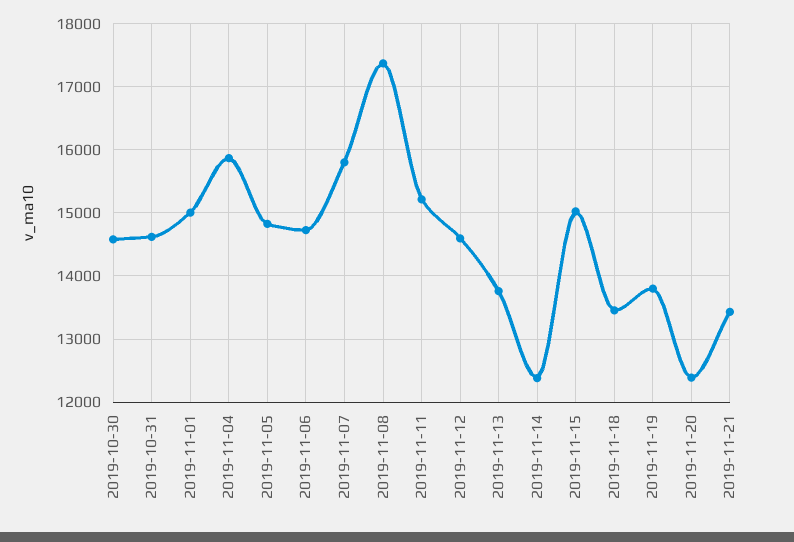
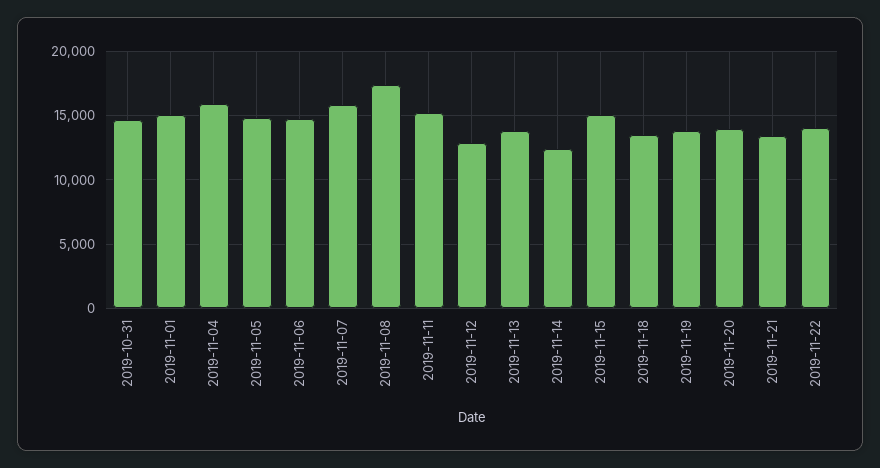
2019-10-30: 14600 -> none
2019-11-12: 14600 -> 13000
2019-11-20: 12400 -> 14000
2019-11-22: none -> 14000

